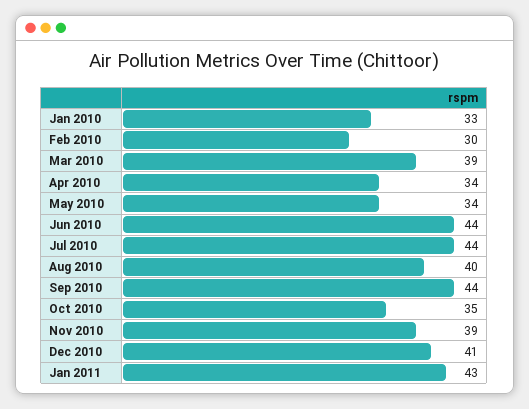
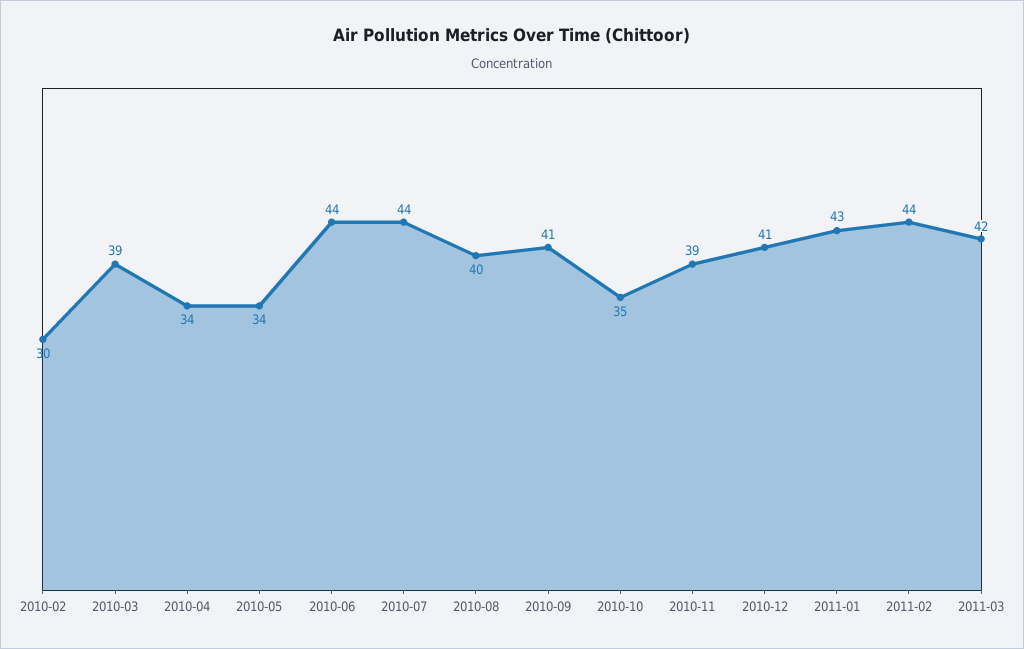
Jan 2010: 33 -> none
Sep 2010: 44 -> 41
2011-02: none -> 44
2011-03: none -> 42

